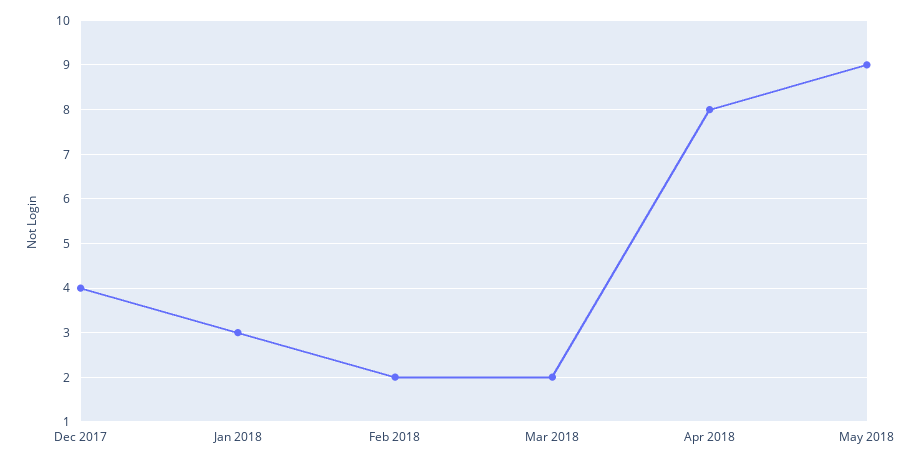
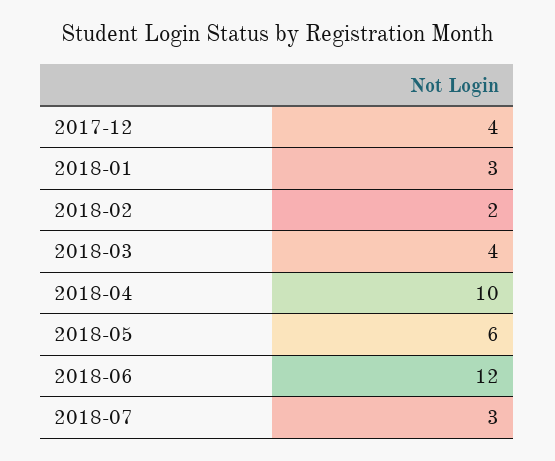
Mar 2018: 2 -> 4
Apr 2018: 8 -> 10
May 2018: 9 -> 6
2018-06: none -> 12
2018-07: none -> 3

